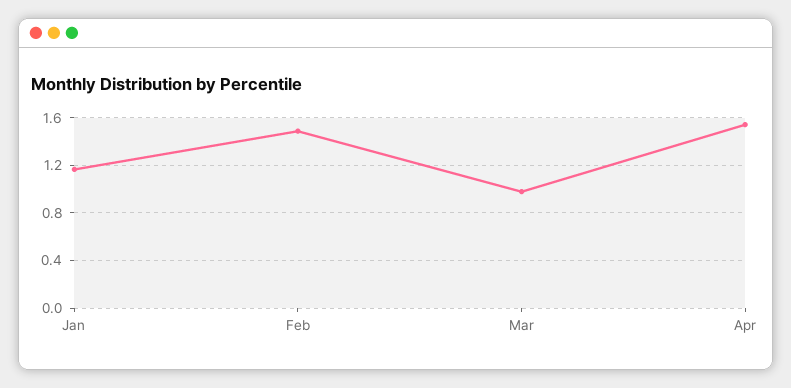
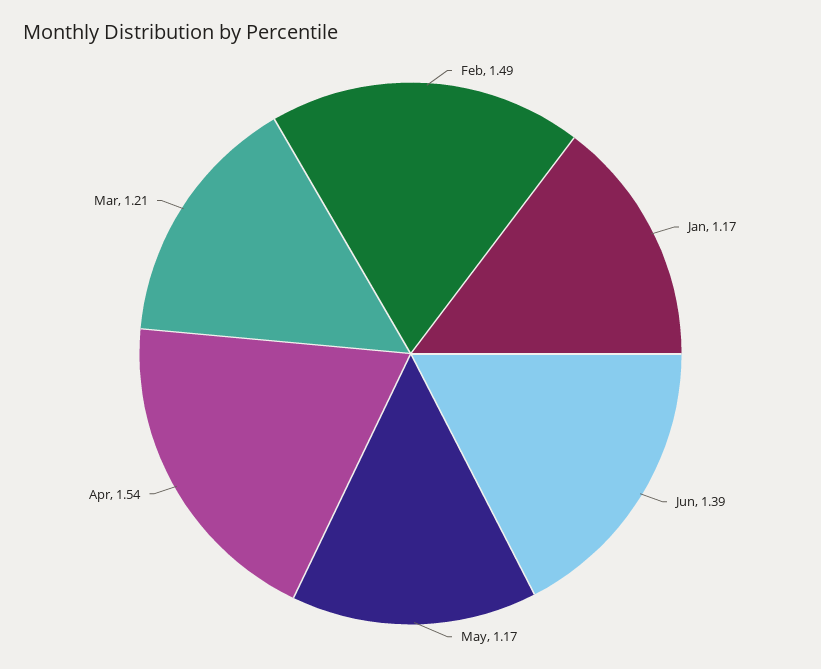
Mar: 1 -> 1.21
Jun: none -> 1.39
May: none -> 1.17

